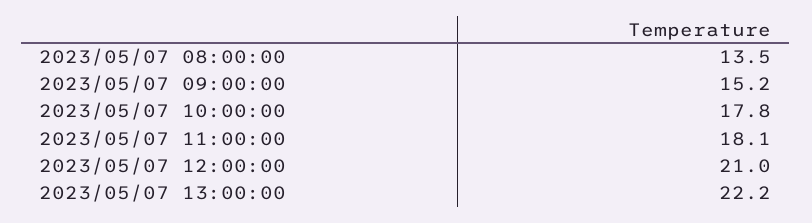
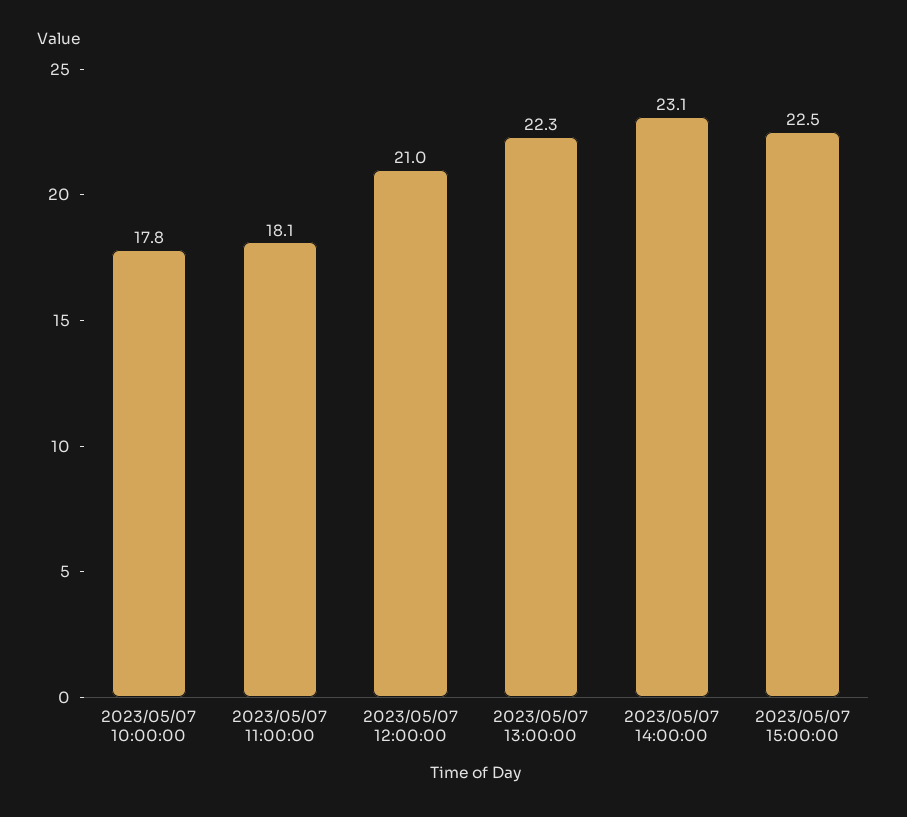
2023/05/07 08:00:00: 13.5 -> none
2023/05/07 09:00:00: 15.2 -> none
2023/05/07 13:00:00: 22.2 -> 22.3
2023/05/07 14:00:00: none -> 23.1
2023/05/07 15:00:00: none -> 22.5

